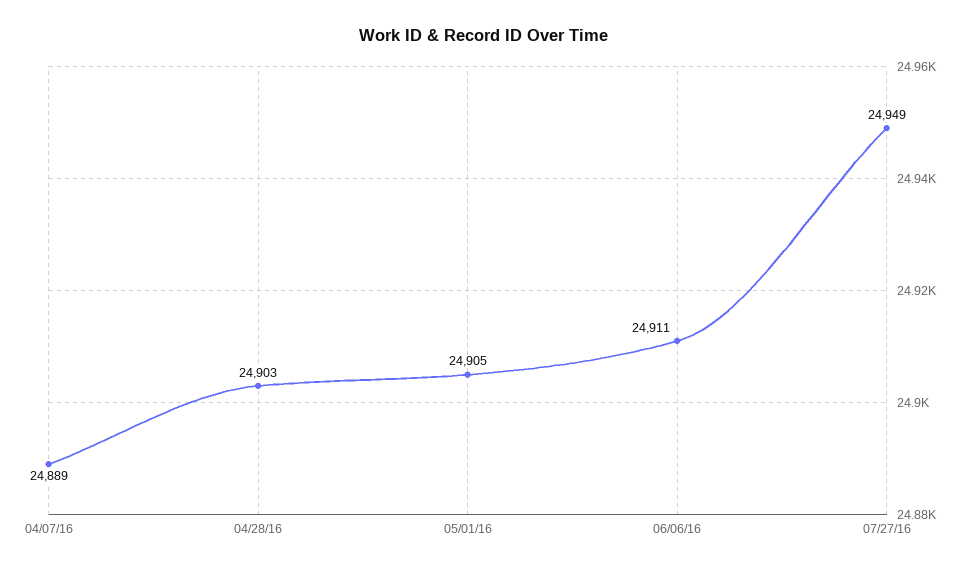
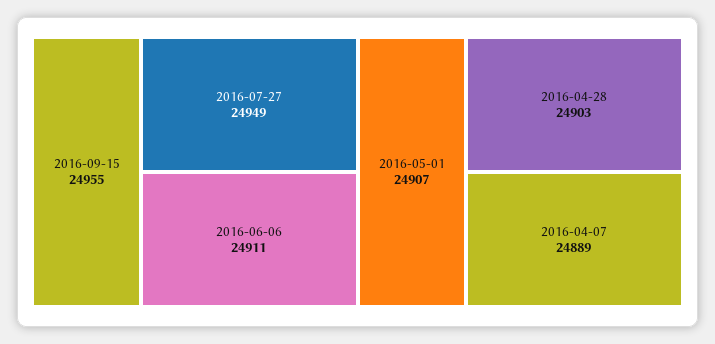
05/01/16: 24905 -> 24907
2016-09-15: none -> 24955

